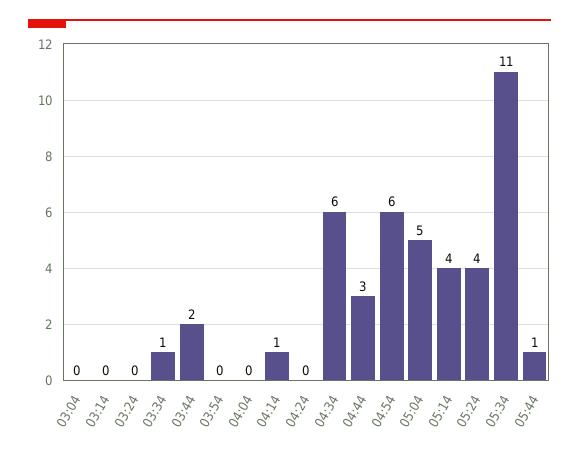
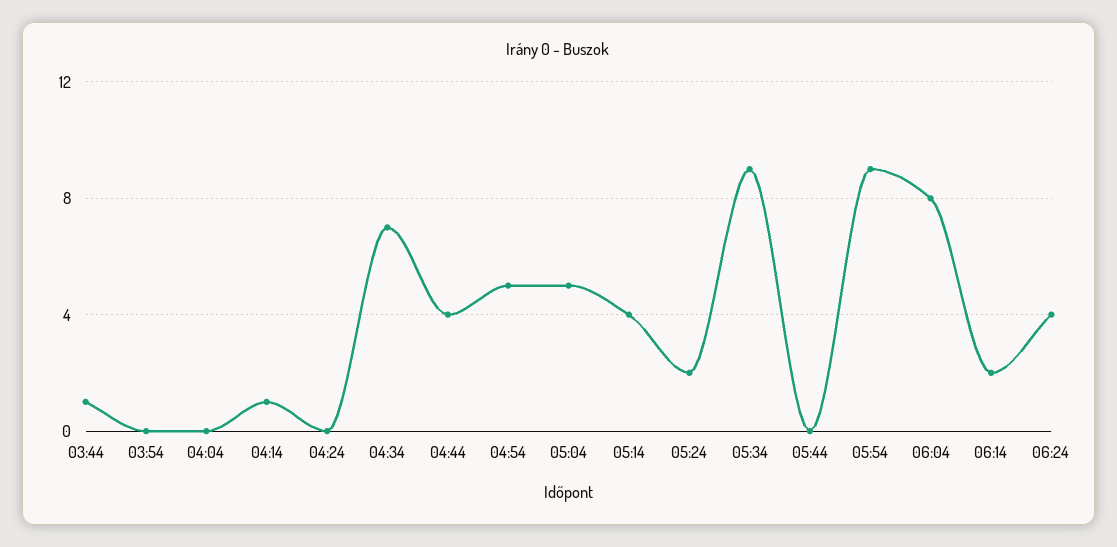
03:04: 0 -> none
03:14: 0 -> none
03:24: 0 -> none
03:34: 1 -> none
03:44: 2 -> 1
04:34: 6 -> 7
04:44: 3 -> 4
04:54: 6 -> 5
05:24: 4 -> 2
05:34: 11 -> 9
05:44: 1 -> 0
05:54: none -> 9
06:04: none -> 8
06:14: none -> 2
06:24: none -> 4

